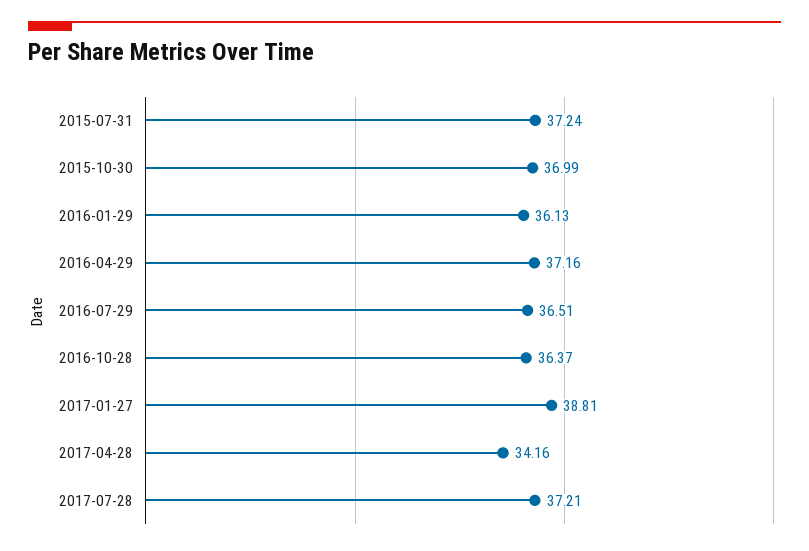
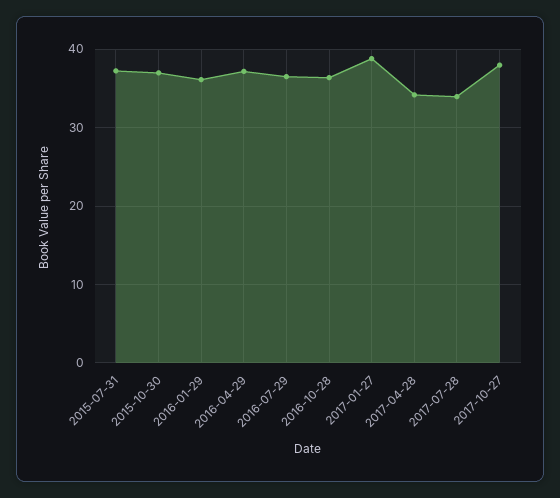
2017-07-28: 37.21 -> 34
2017-10-27: none -> 38

